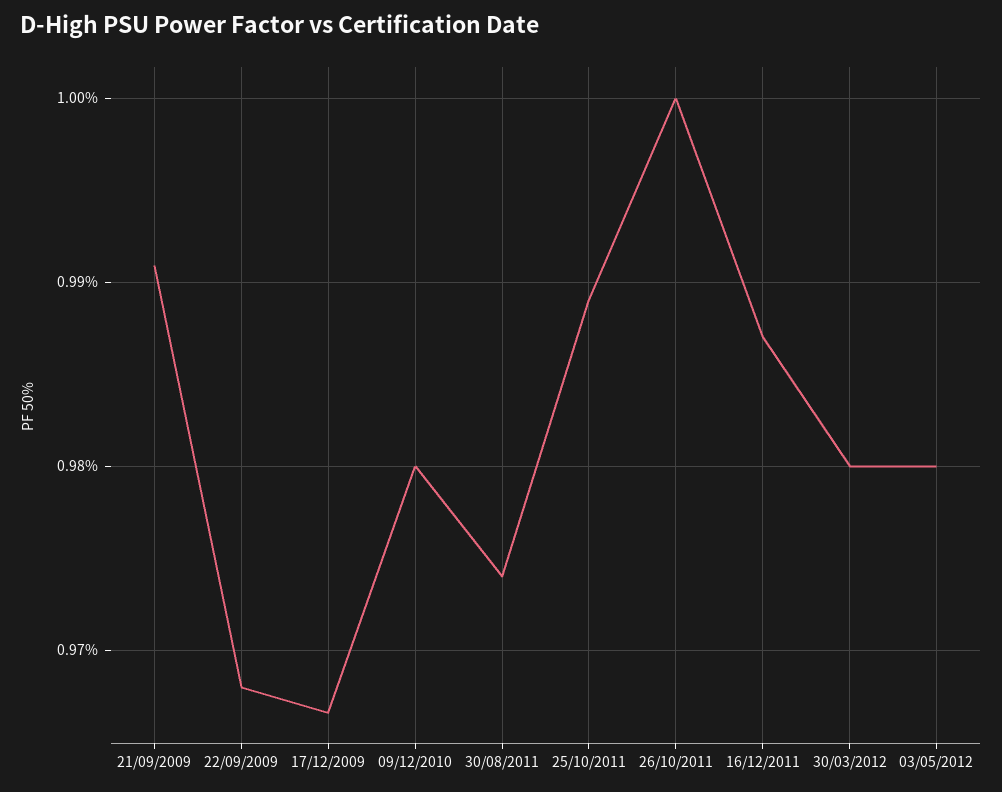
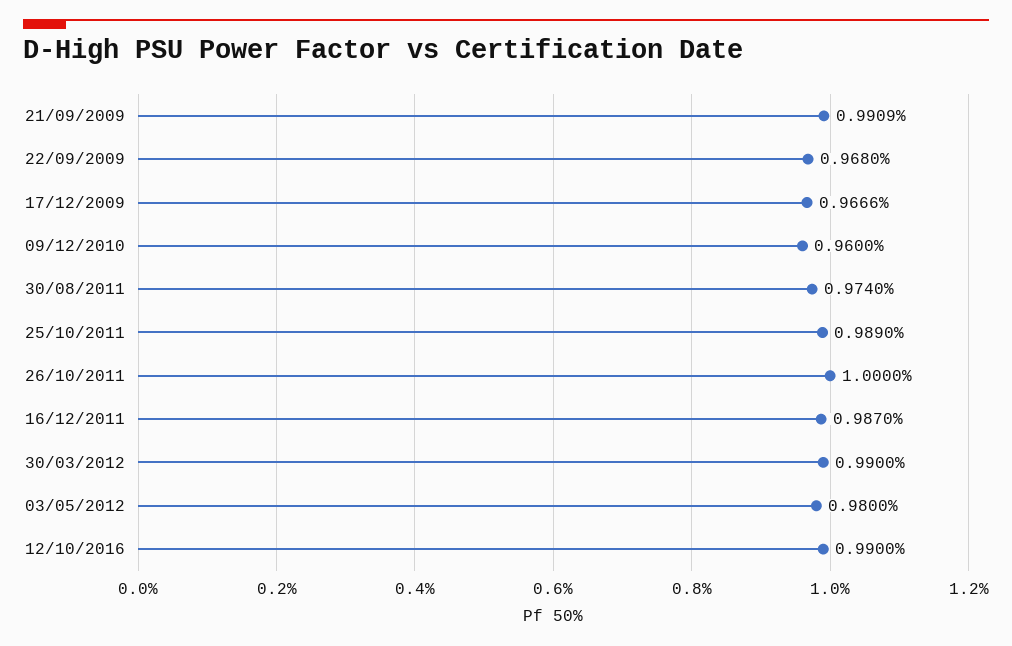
09/12/2010: 0.98 -> 0.96
30/03/2012: 0.98 -> 0.99
12/10/2016: none -> 0.99

